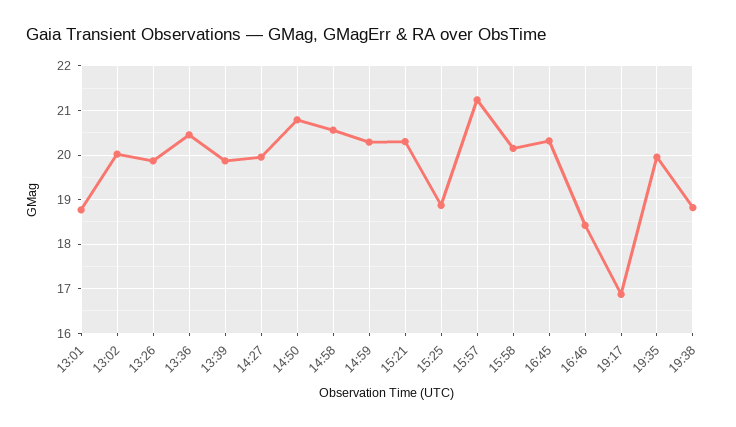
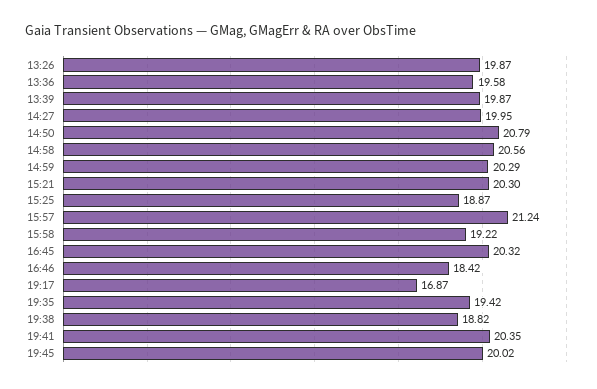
13:01: 18.8 -> none
13:02: 20 -> none
13:36: 20.4 -> 19.58
15:58: 20.2 -> 19.22
19:35: 20 -> 19.42
19:41: none -> 20.35
19:45: none -> 20.02

